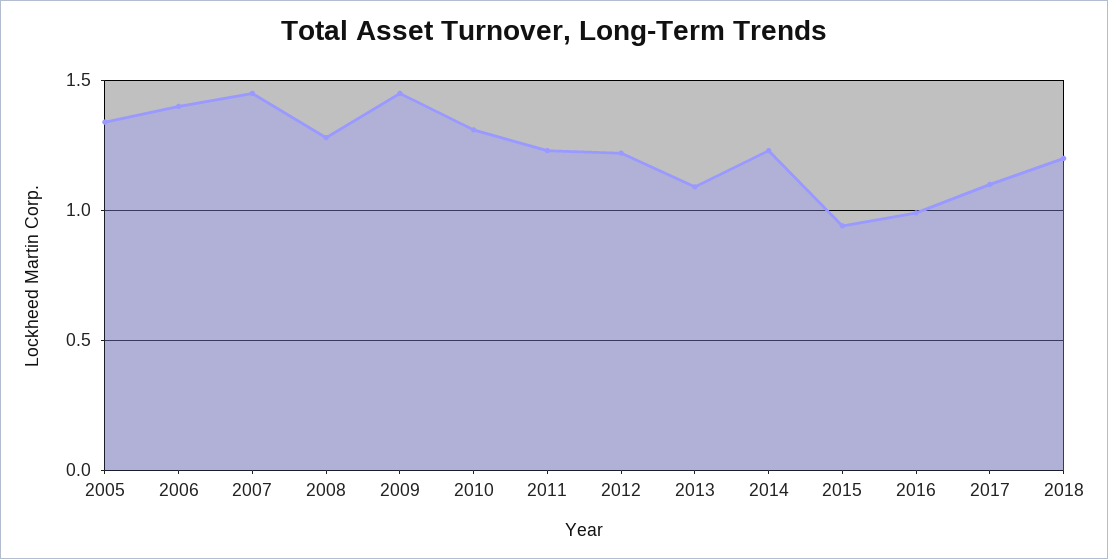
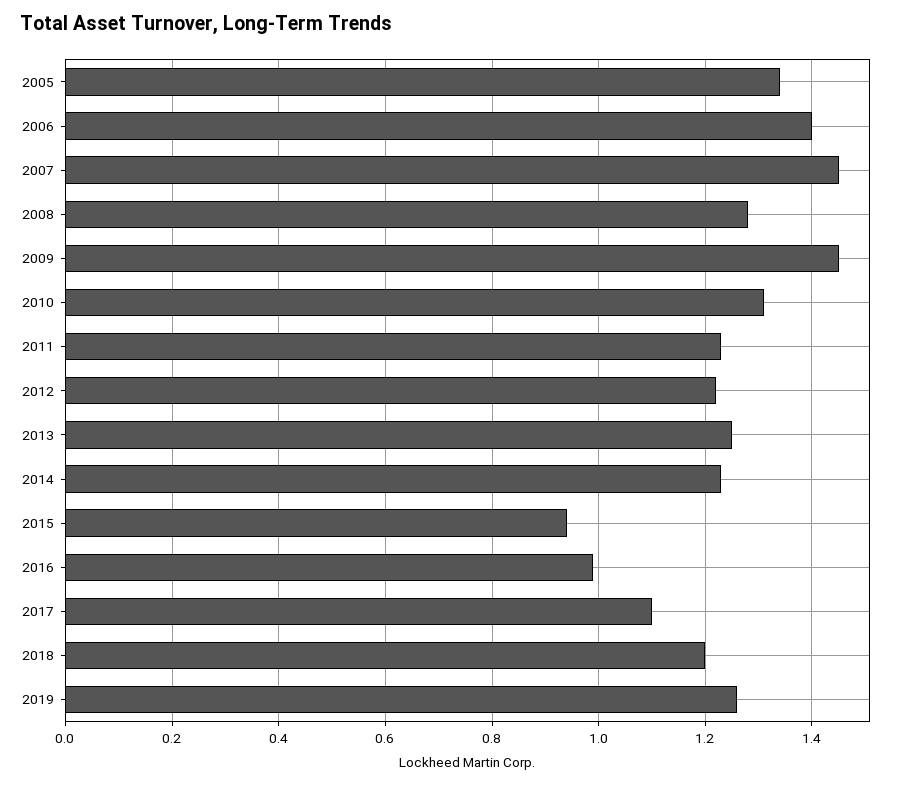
2013: 1.1 -> 1.25
2019: none -> 1.25

